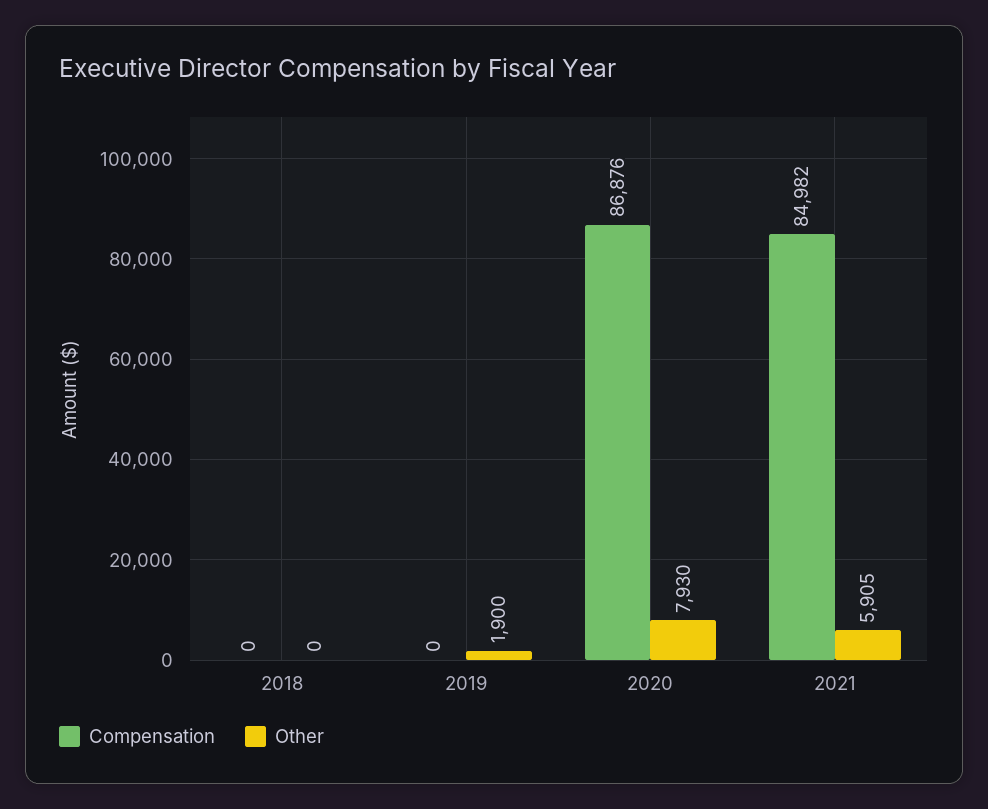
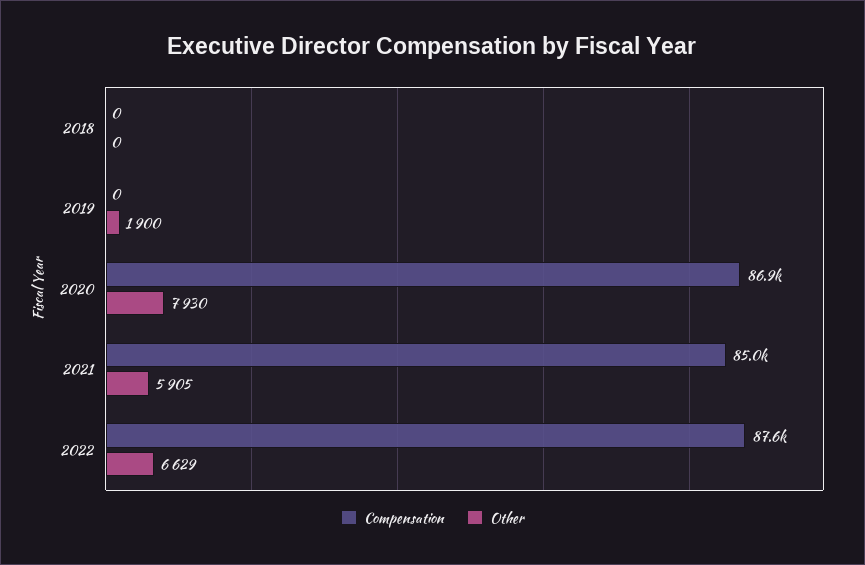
Compensation, 2022: none -> 87600
Other, 2022: none -> 6629

